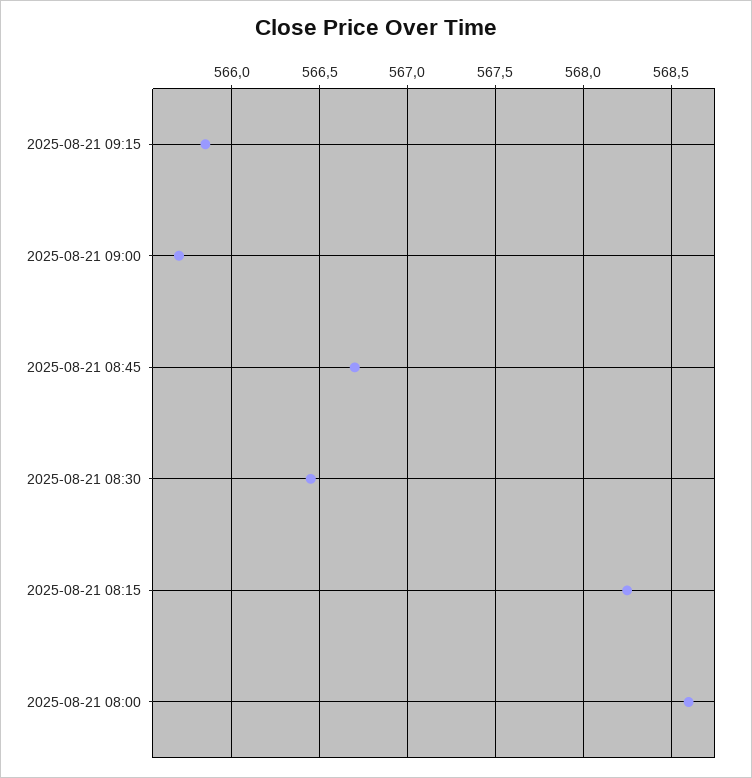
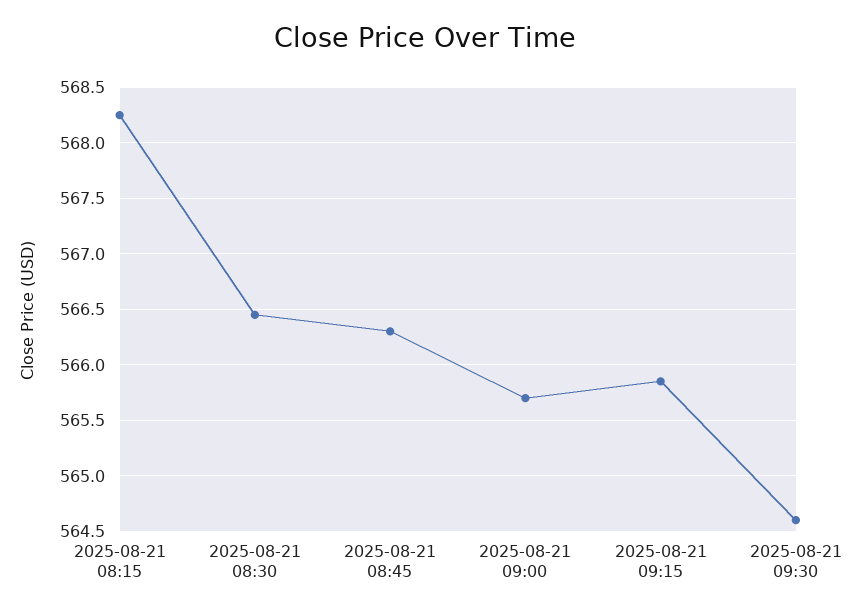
2025-08-21 08:45: 566.7 -> 566.3
2025-08-21 08:00: 568.6 -> none
2025-08-21 09:30: none -> 564.6

